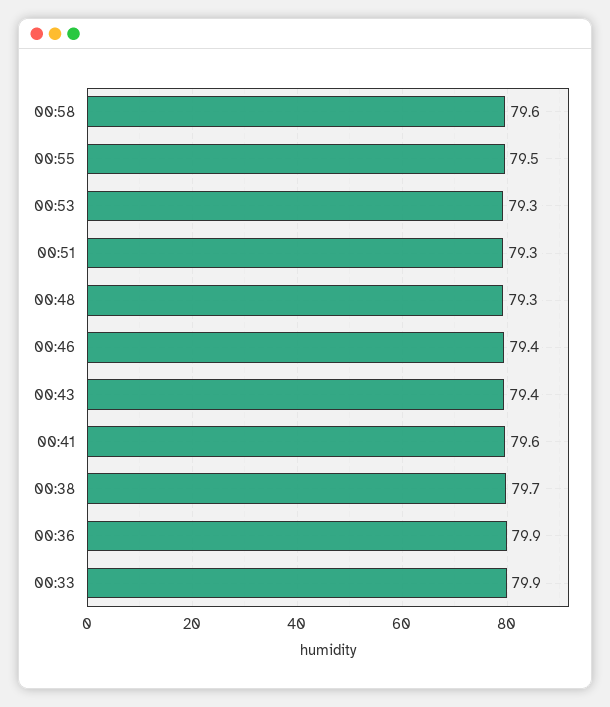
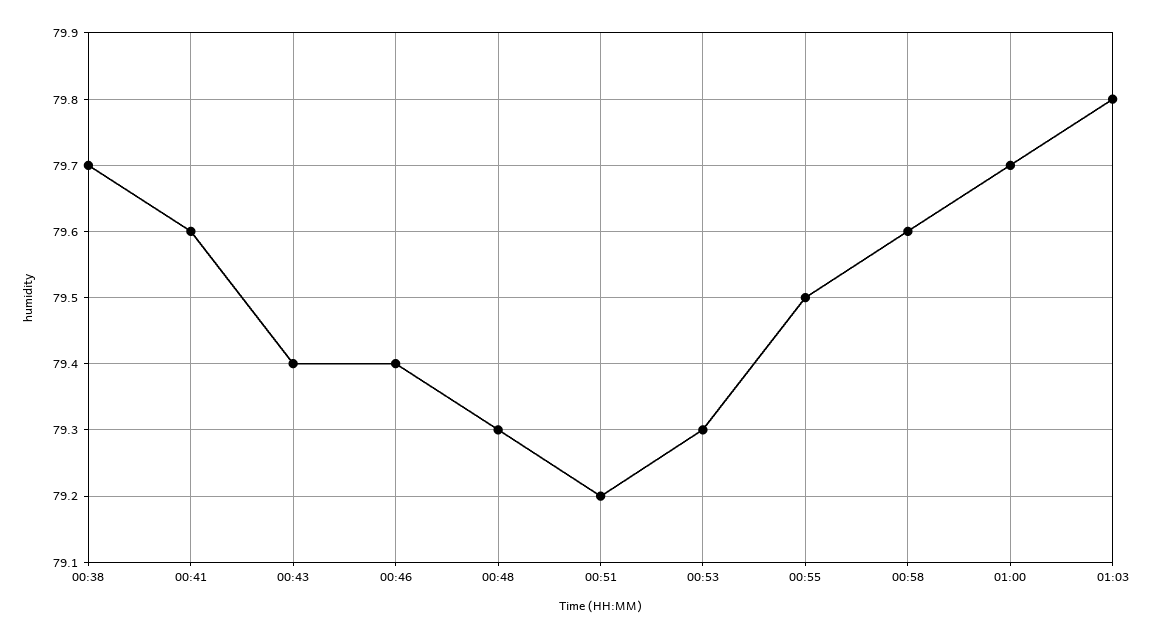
00:51: 79.3 -> 79.2
00:36: 79.9 -> none
00:33: 79.9 -> none
01:00: none -> 79.7
01:03: none -> 79.8

